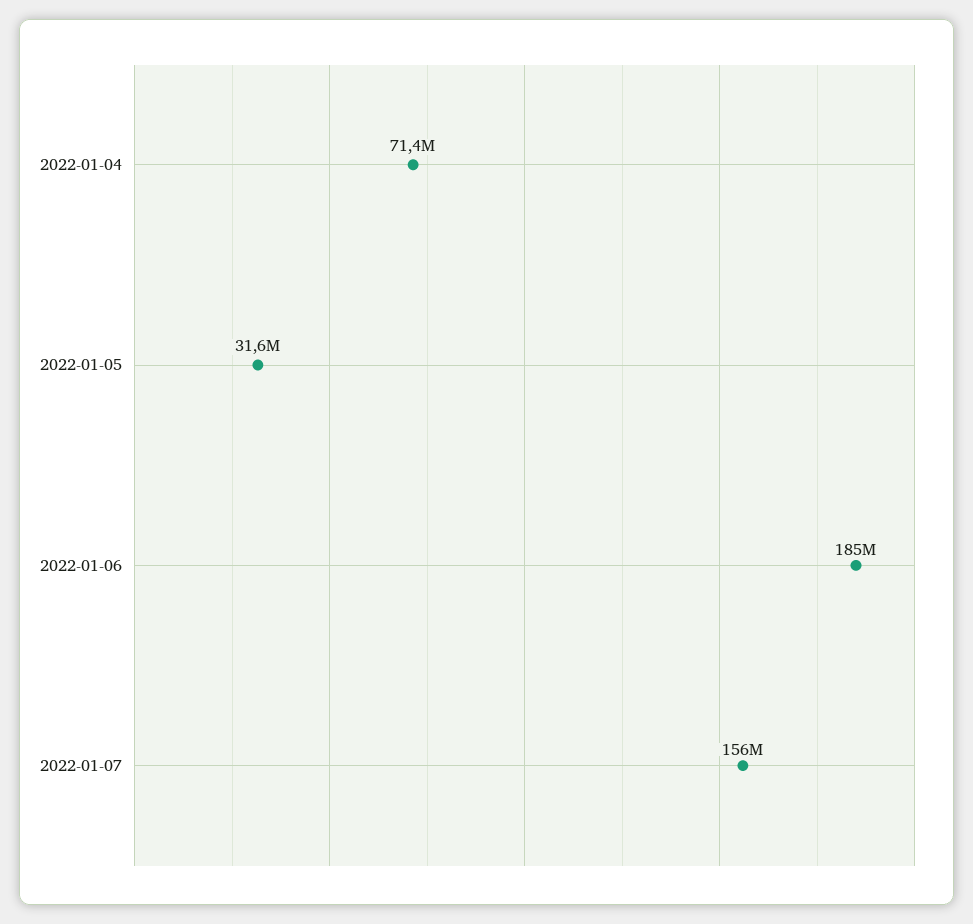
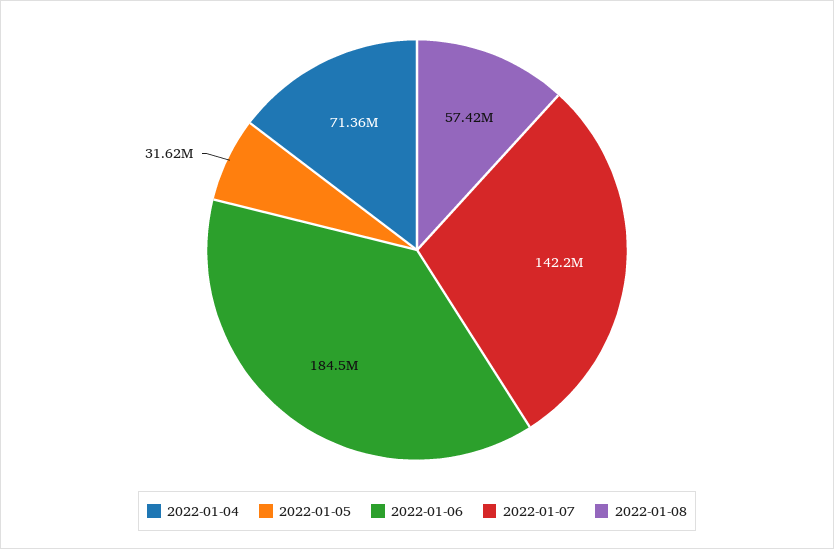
2022-01-07: 156000000 -> 142200000
2022-01-08: none -> 57420000

